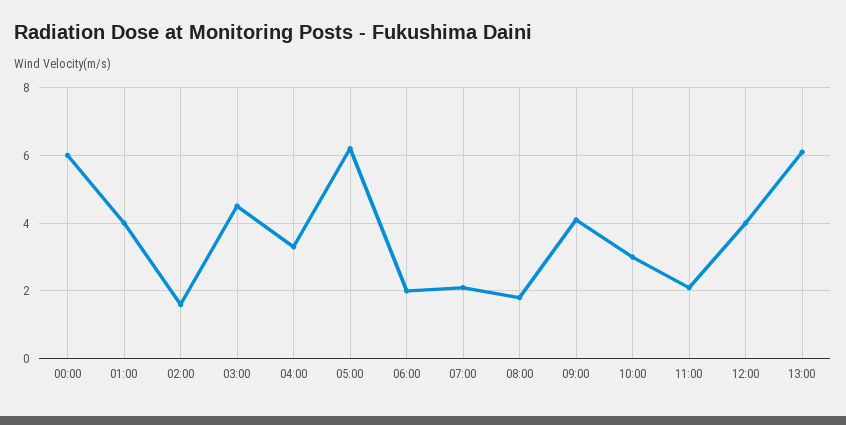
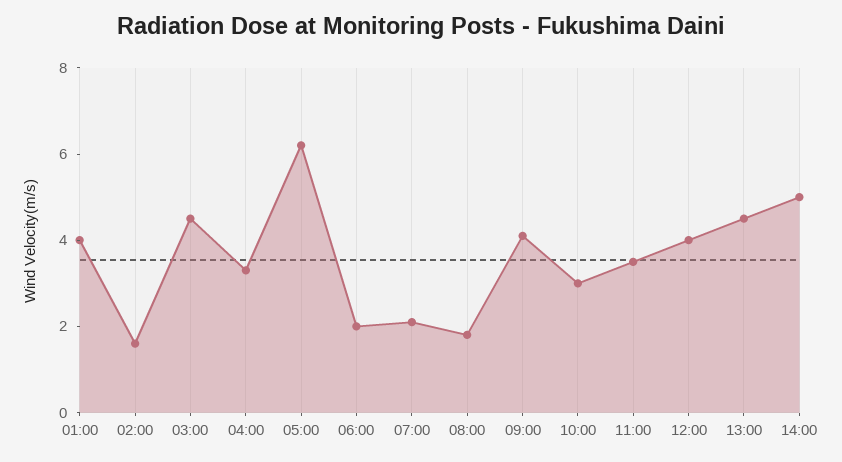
00:00: 6 -> none
11:00: 2 -> 3.5
13:00: 6 -> 4.5
14:00: none -> 5

